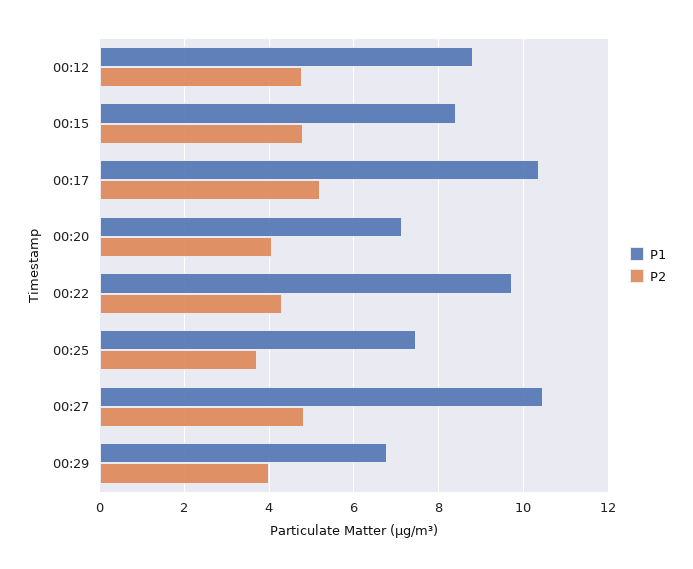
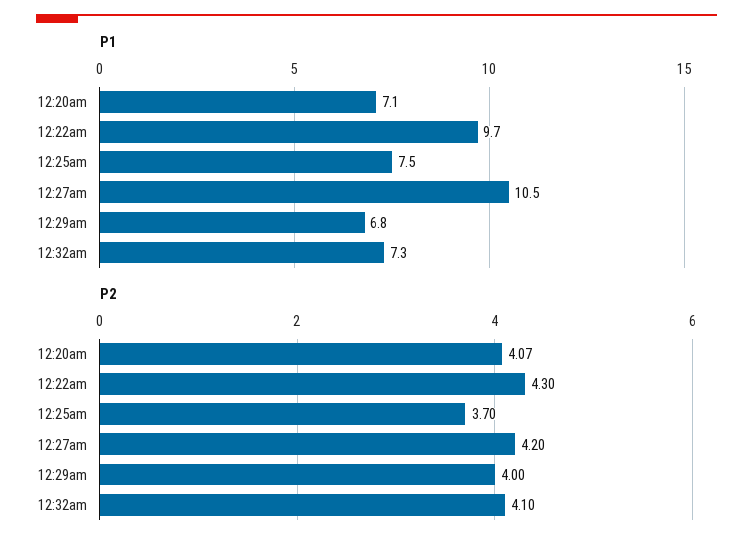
P1, 00:12: 8.8 -> none
P2, 00:12: 4.8 -> none
P1, 00:15: 8.4 -> none
P2, 00:15: 4.8 -> none
P1, 00:17: 10.4 -> none
P2, 00:17: 5.2 -> none
P2, 00:27: 4.8 -> 4.2
P1, 12:32am: none -> 7.3
P2, 12:32am: none -> 4.1

